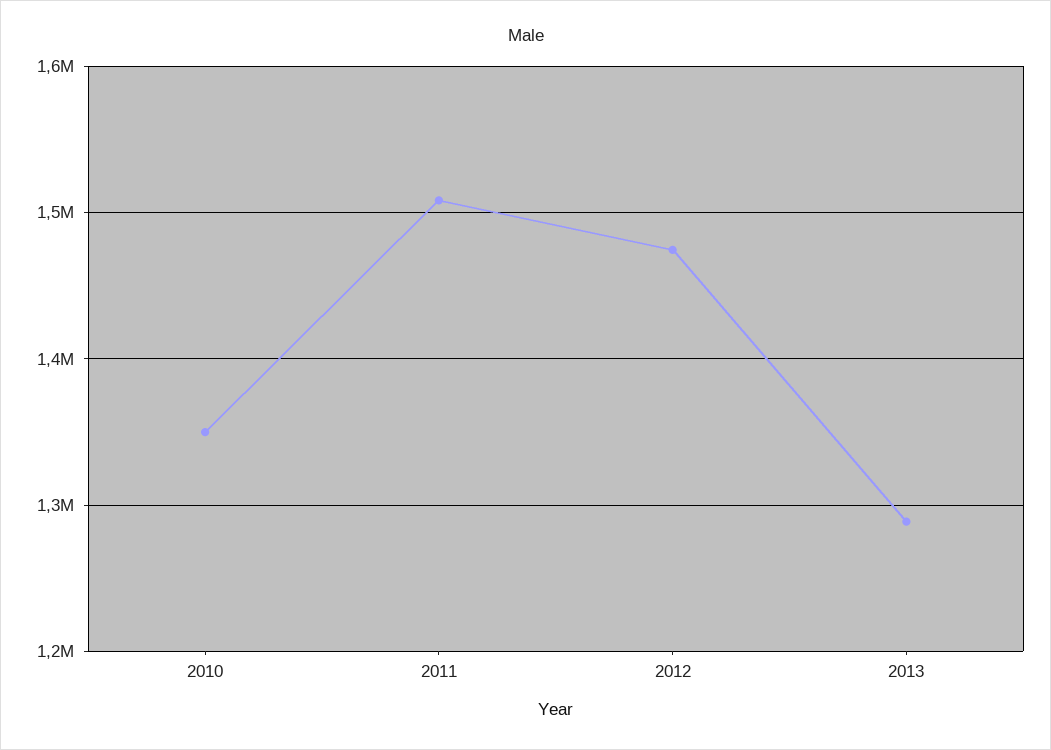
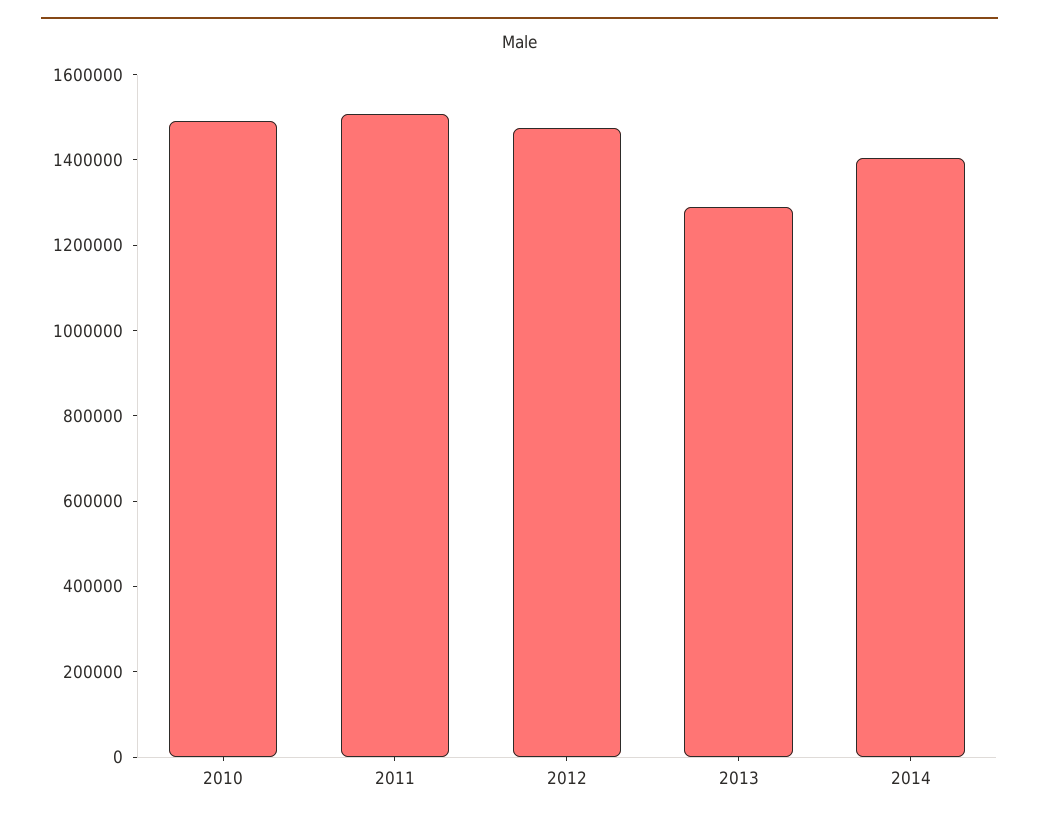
2010: 1350000 -> 1500000
2014: none -> 1400000

